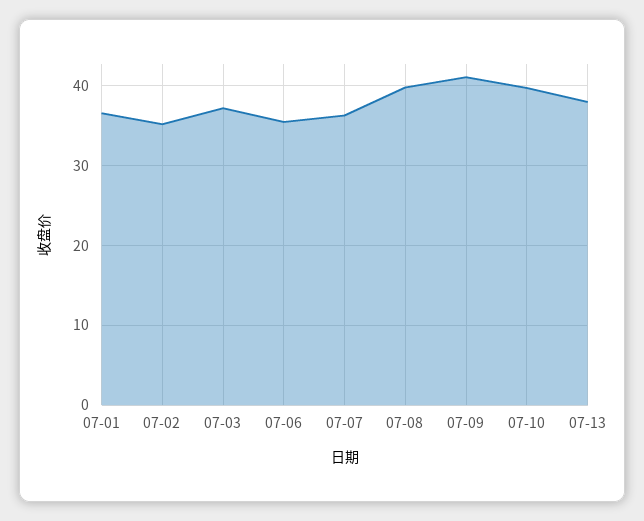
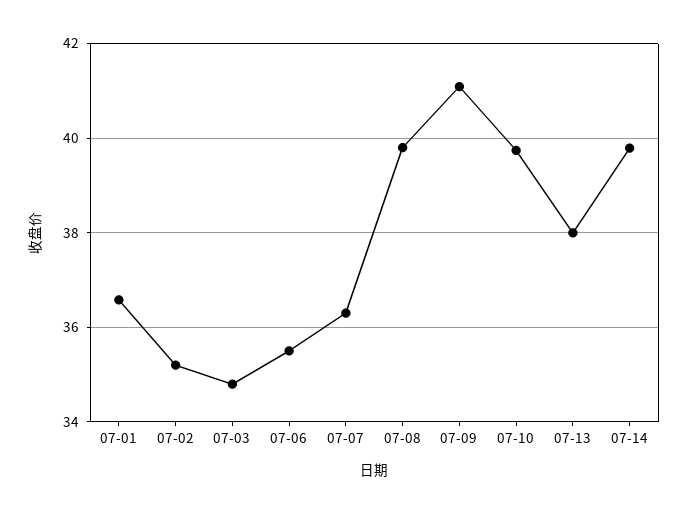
07-03: 37 -> 34.8
07-14: none -> 39.8

